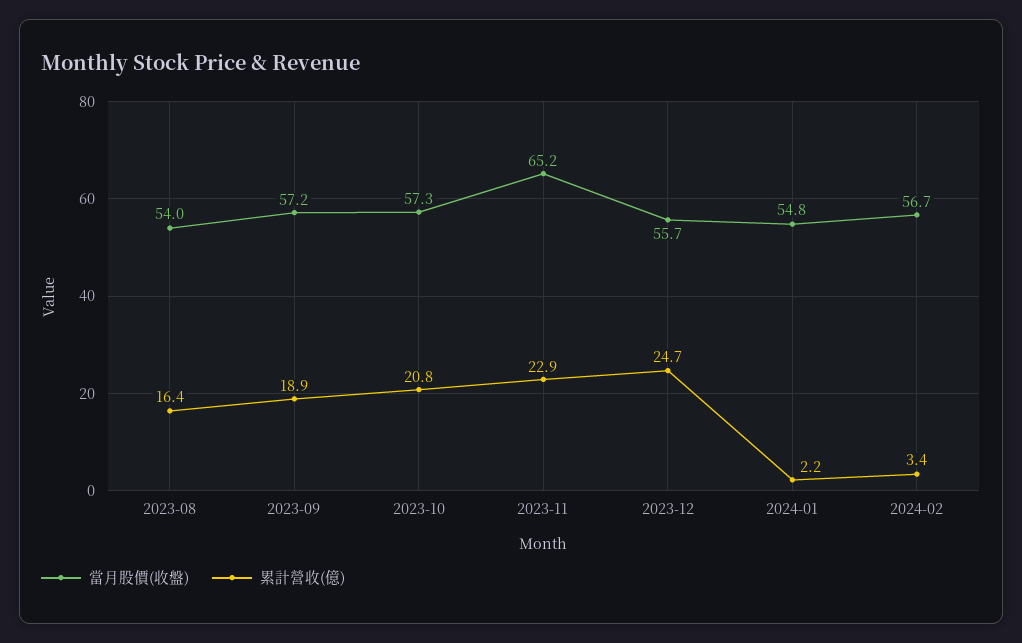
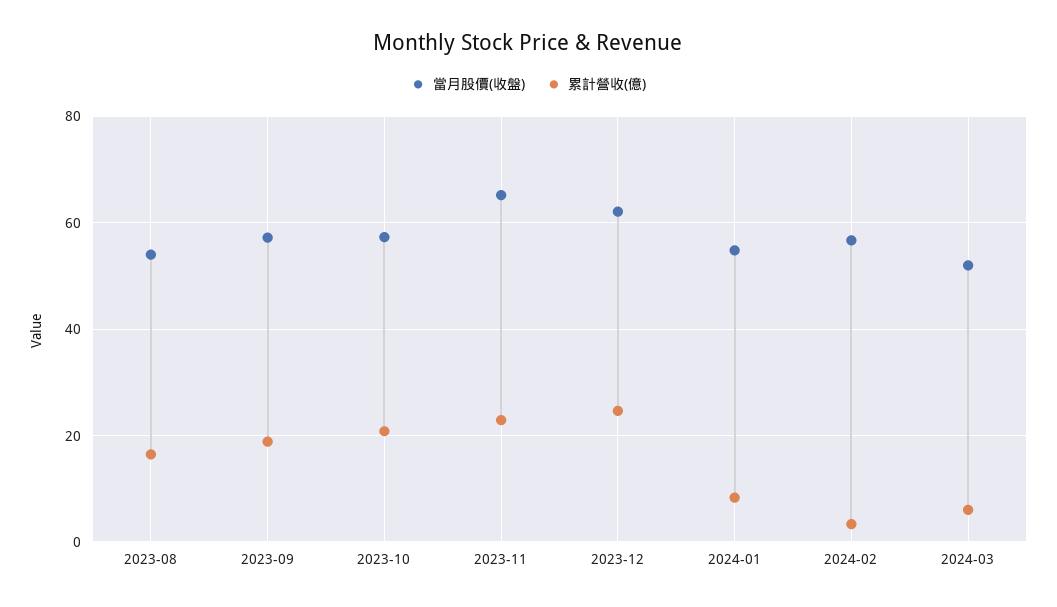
當月股價(收盤), 2023-12: 55.7 -> 62
累計營收(億), 2024-01: 2.2 -> 8
當月股價(收盤), 2024-03: none -> 52
累計營收(億), 2024-03: none -> 6

